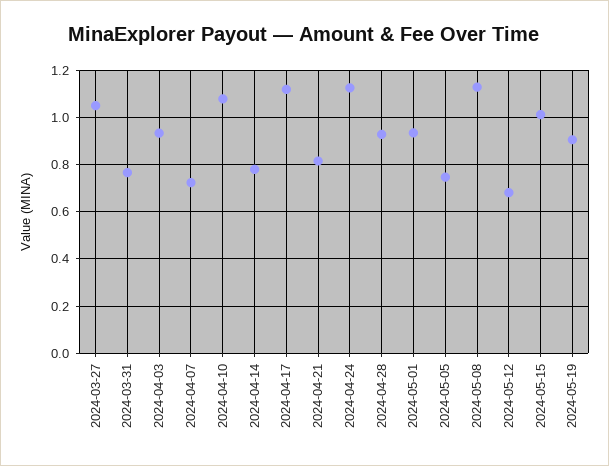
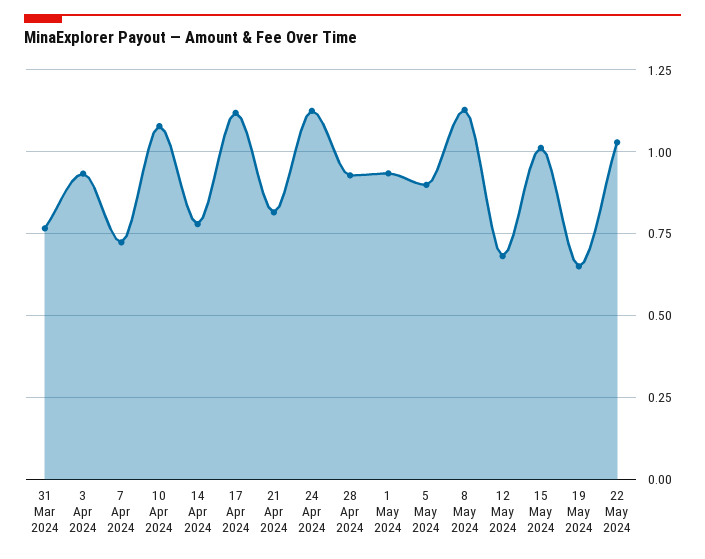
2024-03-27: 1.05 -> none
2024-05-05: 0.75 -> 0.9
2024-05-19: 0.9 -> 0.65
22 May 2024: none -> 1.025

